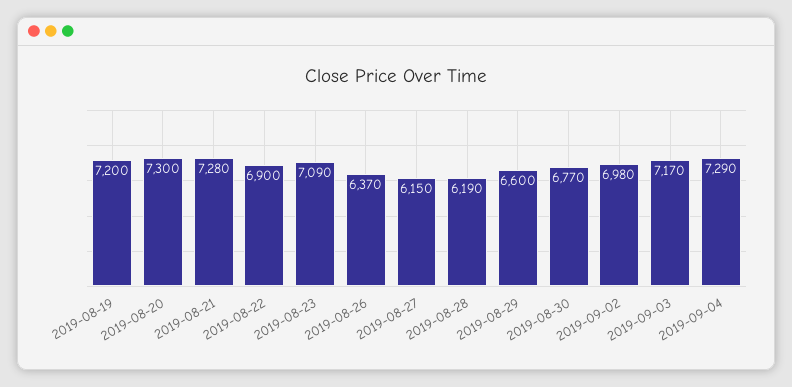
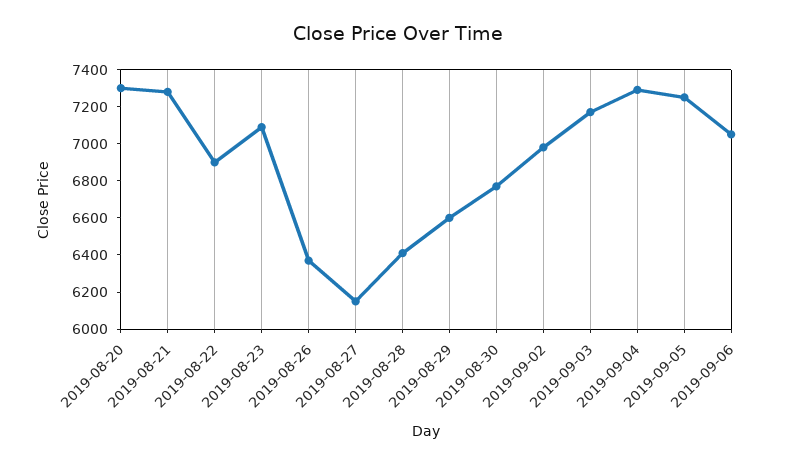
2019-08-19: 7200 -> none
2019-08-28: 6190 -> 6400
2019-09-05: none -> 7250
2019-09-06: none -> 7050

